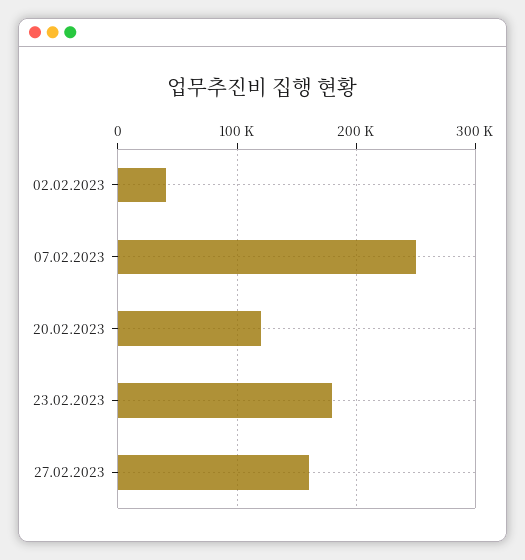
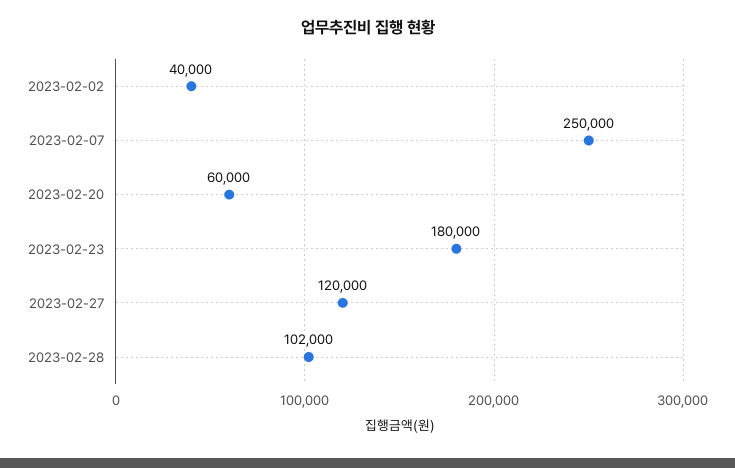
20.02.2023: 120000 -> 60000
27.02.2023: 160000 -> 120000
2023-02-28: none -> 102000

